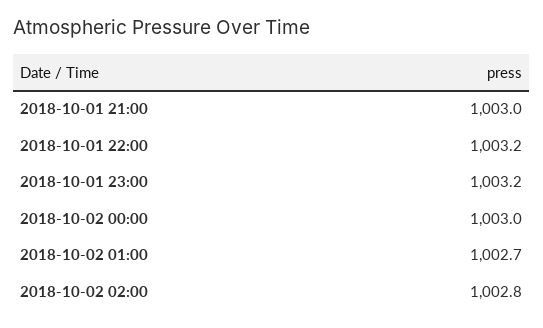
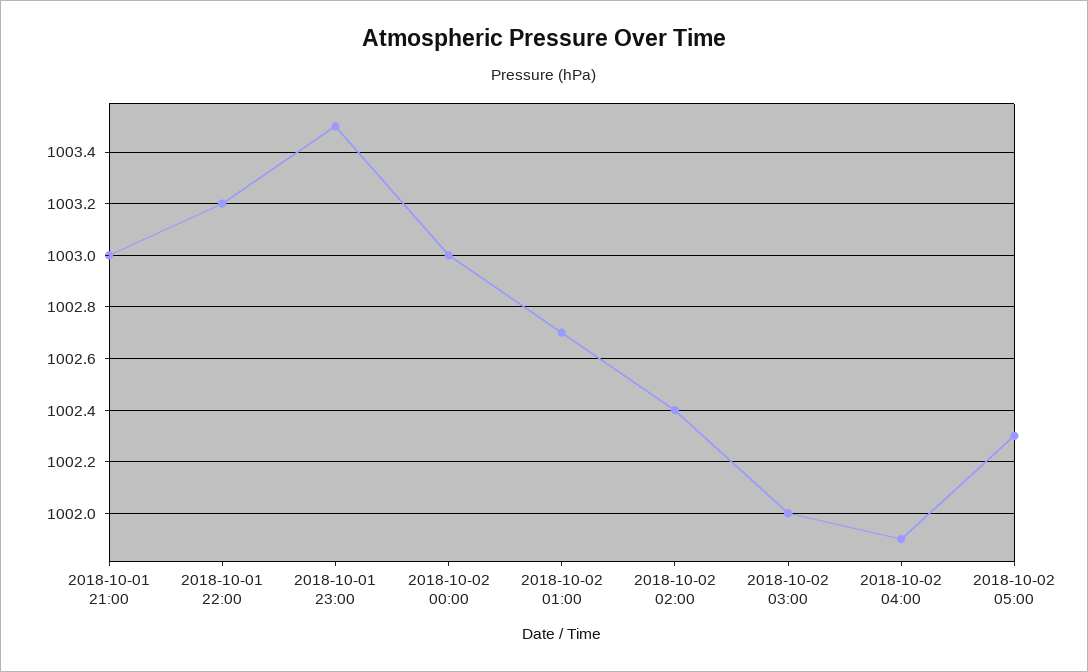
2018-10-01 23:00: 1003.2 -> 1003.5
2018-10-02 02:00: 1002.8 -> 1002.4
2018-10-02 03:00: none -> 1002
2018-10-02 04:00: none -> 1001.9
2018-10-02 05:00: none -> 1002.3

